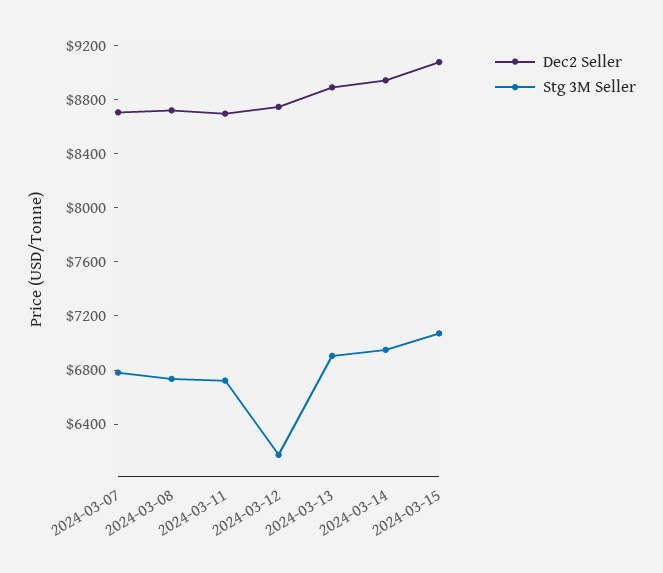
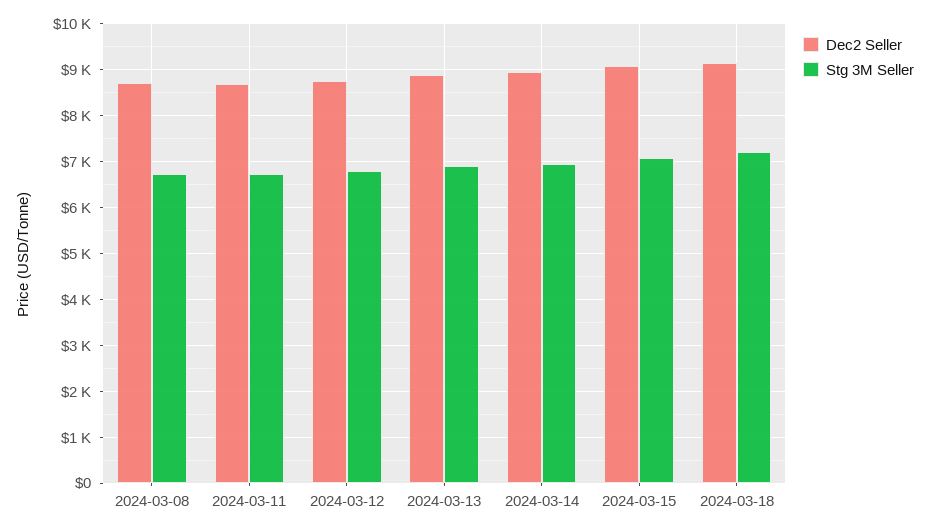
Dec2 Seller, 2024-03-07: 8700 -> none
Stg 3M Seller, 2024-03-07: 6800 -> none
Stg 3M Seller, 2024-03-12: 6200 -> 6800
Dec2 Seller, 2024-03-18: none -> 9200
Stg 3M Seller, 2024-03-18: none -> 7200

